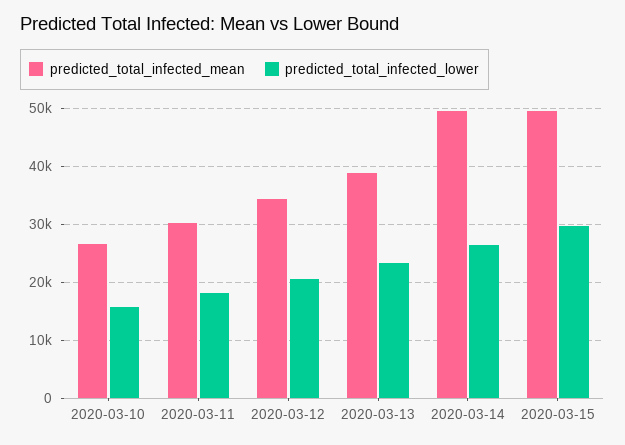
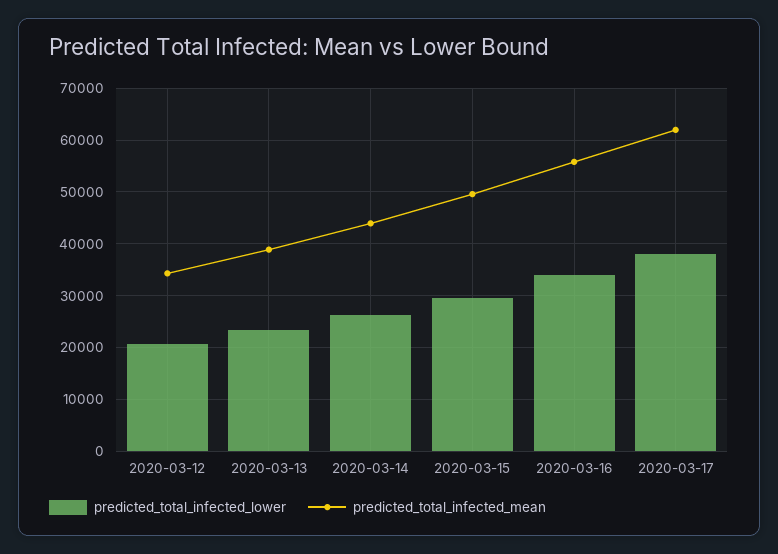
predicted_total_infected_mean, 2020-03-10: 26000 -> none
predicted_total_infected_lower, 2020-03-10: 16000 -> none
predicted_total_infected_mean, 2020-03-11: 30000 -> none
predicted_total_infected_lower, 2020-03-11: 18000 -> none
predicted_total_infected_mean, 2020-03-14: 50000 -> 44000
predicted_total_infected_lower, 2020-03-16: none -> 34000
predicted_total_infected_mean, 2020-03-16: none -> 56000
predicted_total_infected_lower, 2020-03-17: none -> 38000
predicted_total_infected_mean, 2020-03-17: none -> 62000

